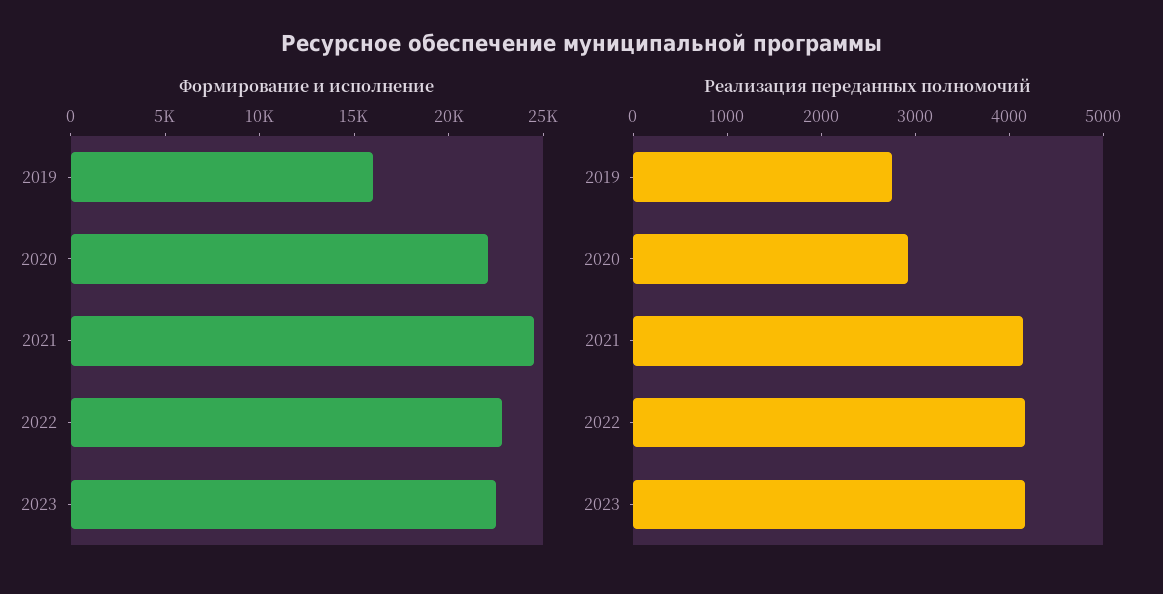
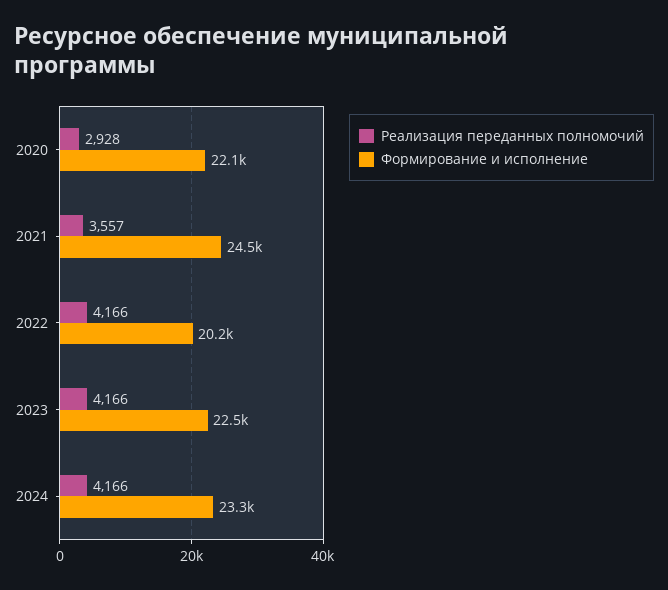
Формирование и исполнение, 2019: 16000 -> none
Формирование и исполнение, 2022: 23000 -> 20200
Реализация переданных полномочий, 2019: 2800 -> none
Реализация переданных полномочий, 2021: 4200 -> 3557
Реализация переданных полномочий, 2024: none -> 4166
Формирование и исполнение, 2024: none -> 23300

